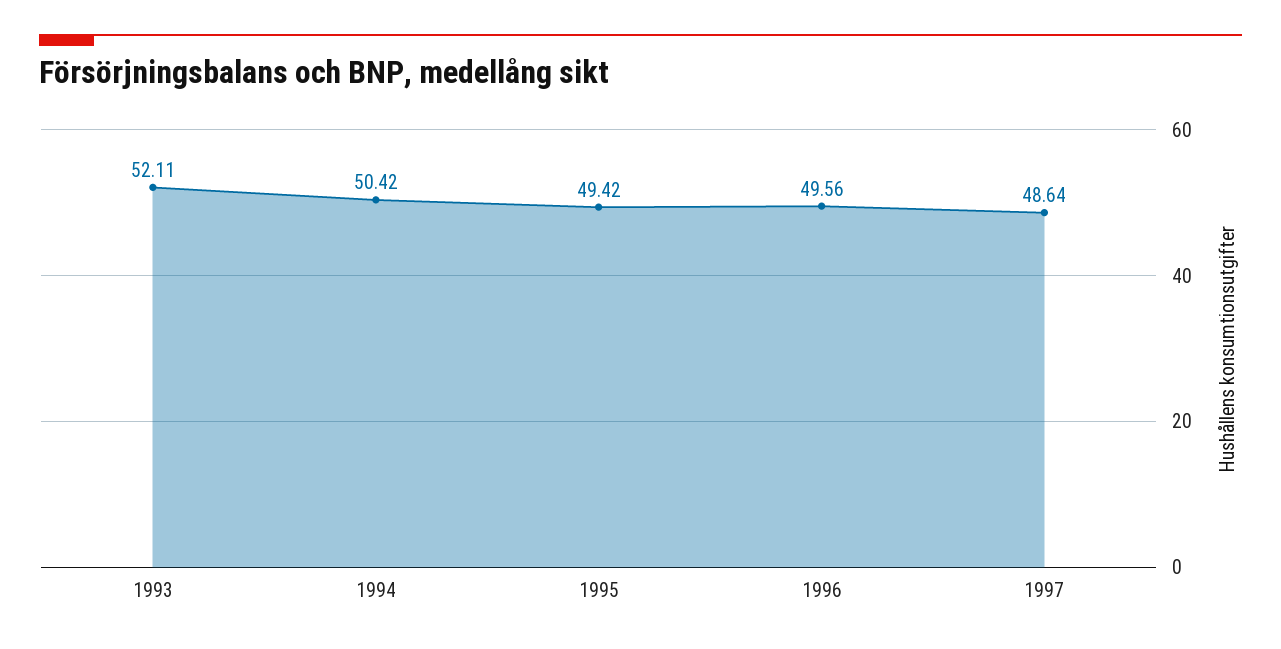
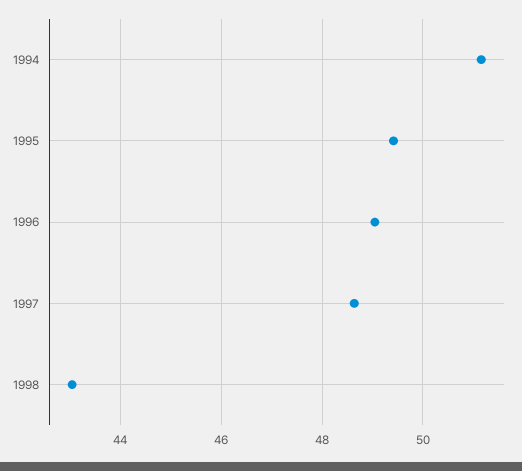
1993: 52.11 -> none
1994: 50.42 -> 51.2
1996: 49.56 -> 49
1998: none -> 43

